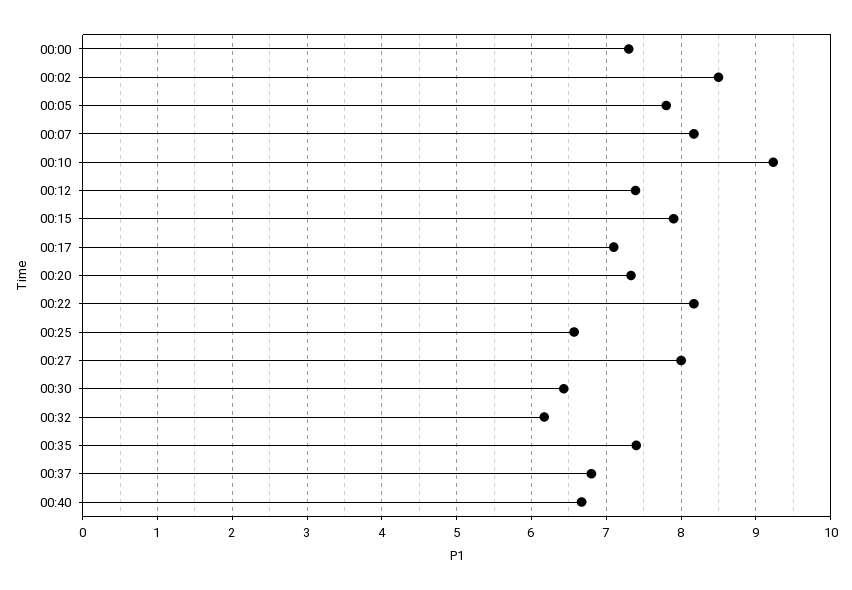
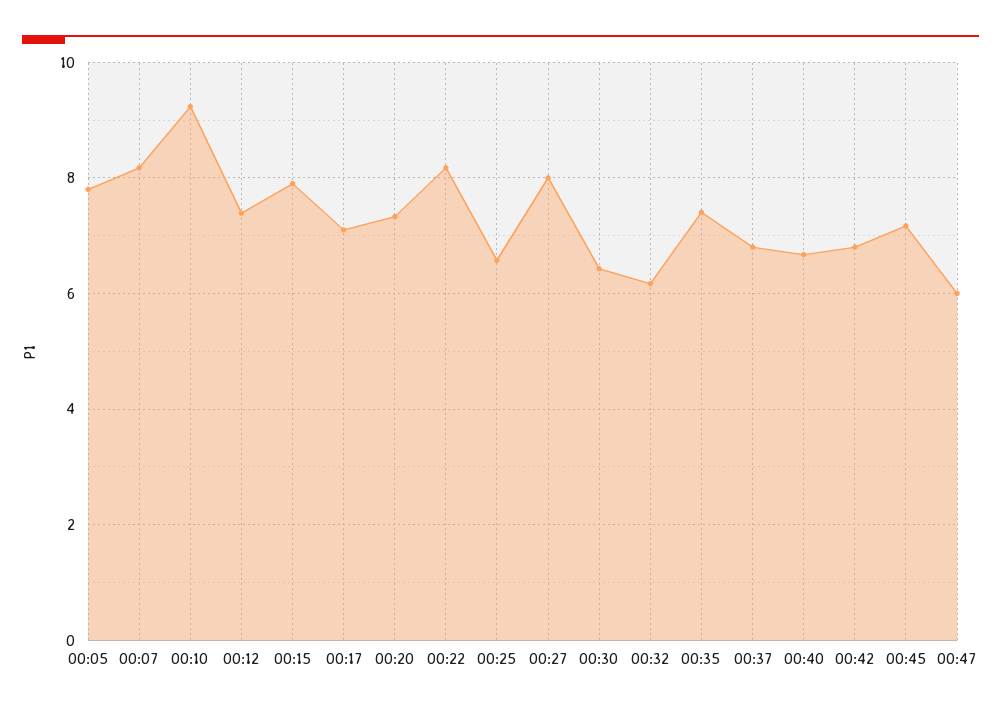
00:00: 7.3 -> none
00:02: 8.5 -> none
00:42: none -> 6.8
00:45: none -> 7.2
00:47: none -> 6

